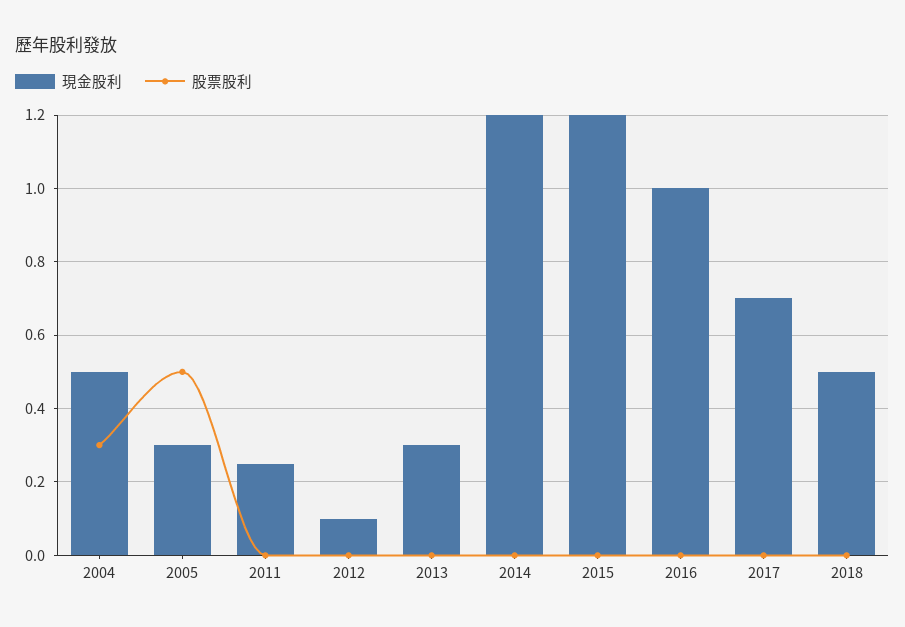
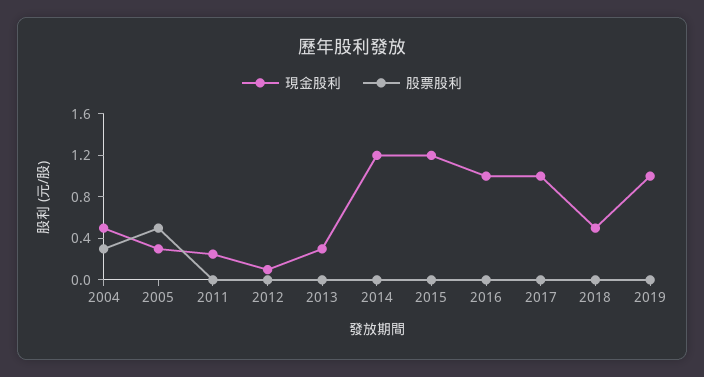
現金股利, 2017: 0.7 -> 1
現金股利, 2019: none -> 1
股票股利, 2019: none -> 0

